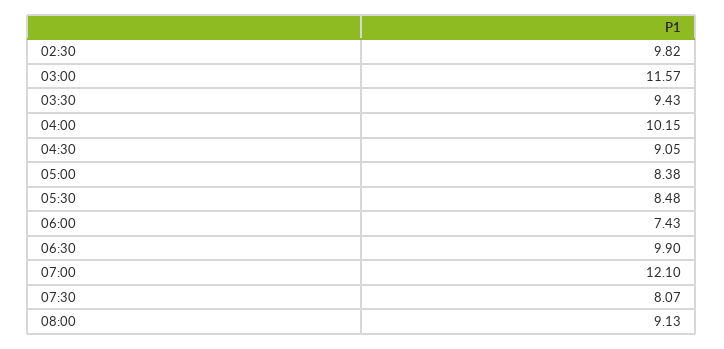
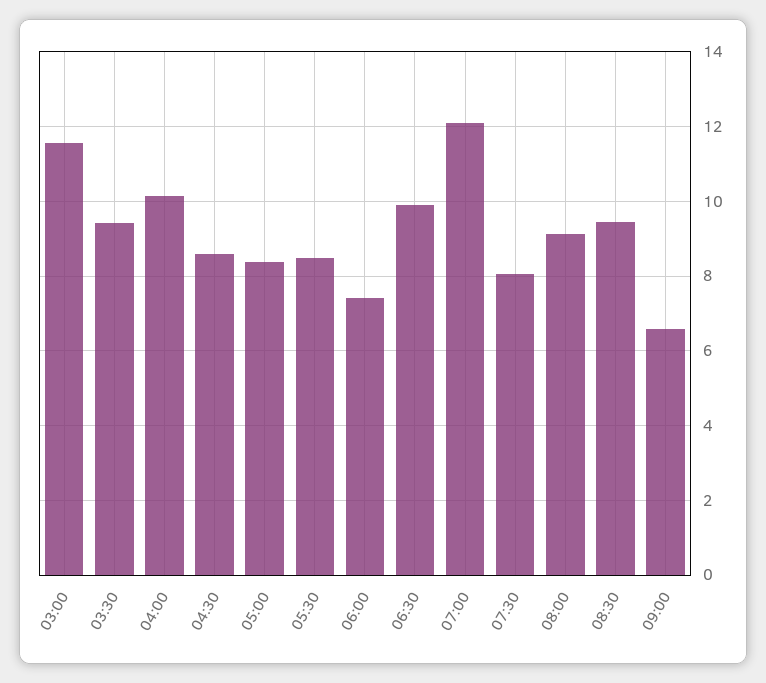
02:30: 9.82 -> none
04:30: 9.05 -> 8.6
08:30: none -> 9.4
09:00: none -> 6.6

